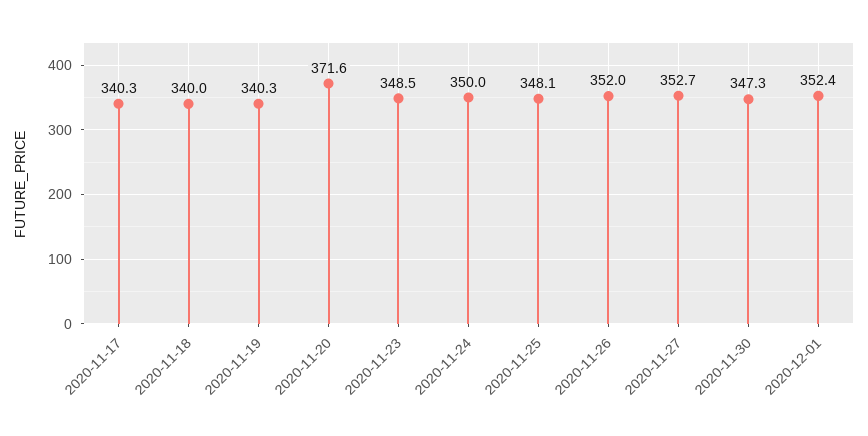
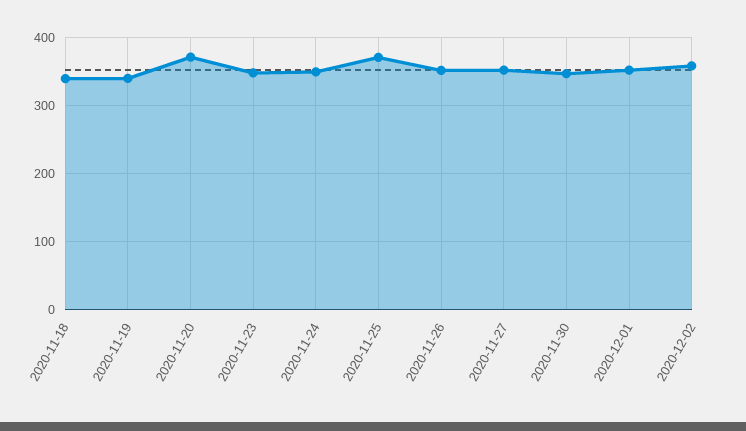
2020-11-17: 340.3 -> none
2020-11-25: 348.1 -> 370
2020-12-02: none -> 360

